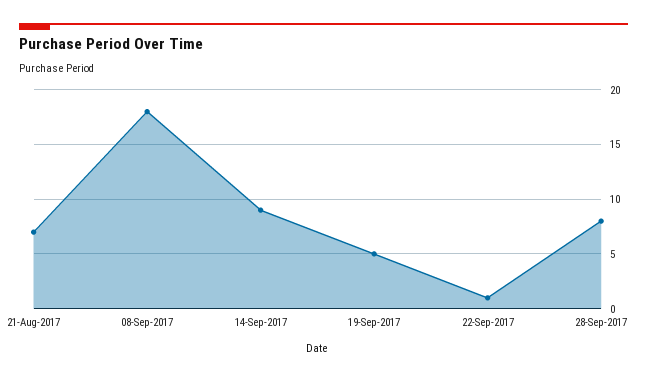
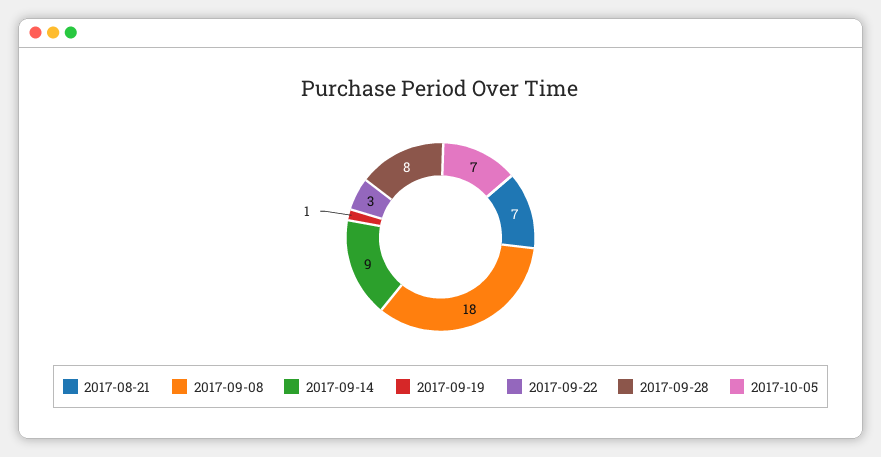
19-Sep-2017: 5 -> 1
22-Sep-2017: 1 -> 3
2017-10-05: none -> 7

